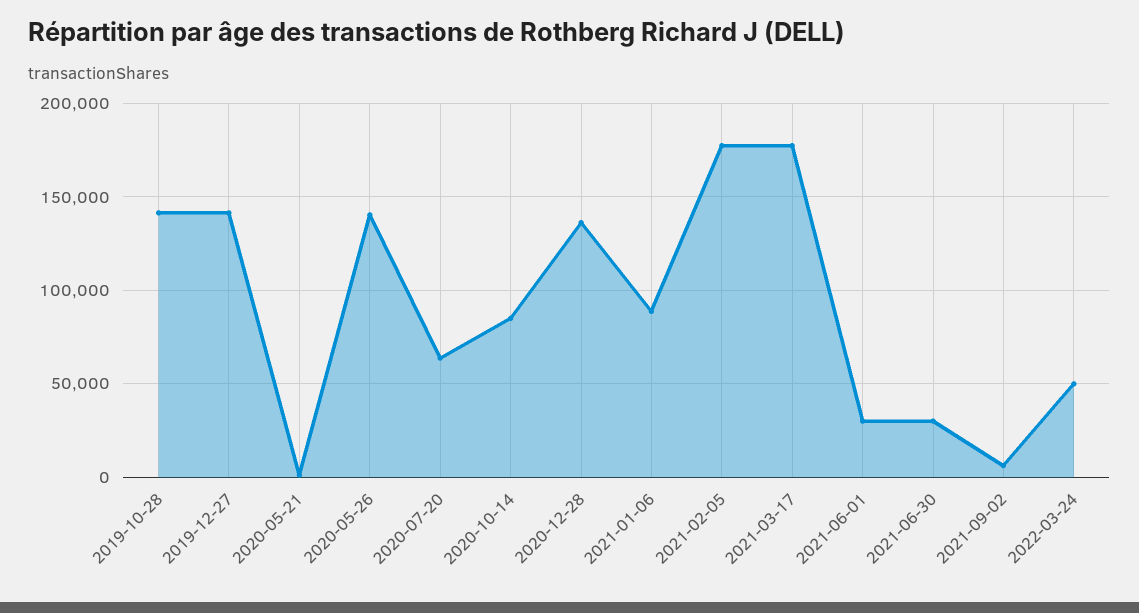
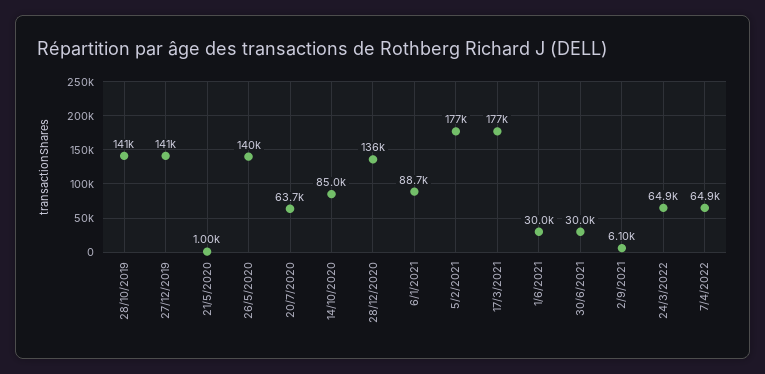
2022-03-24: 50000 -> 64900
7/4/2022: none -> 64900

